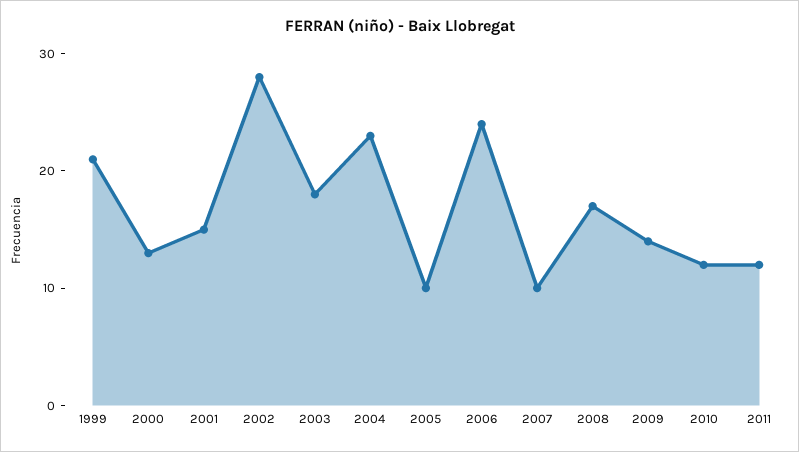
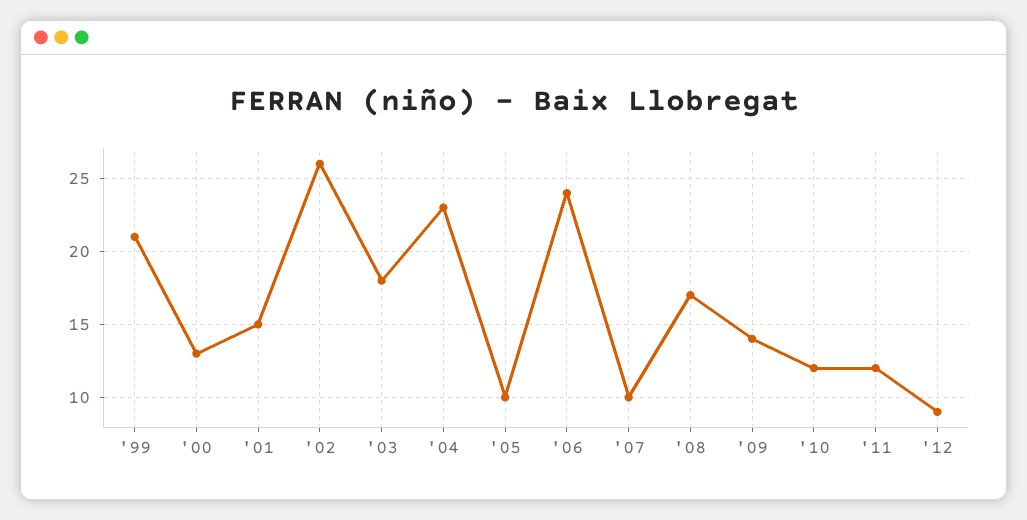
2002: 28 -> 26
'12: none -> 9

